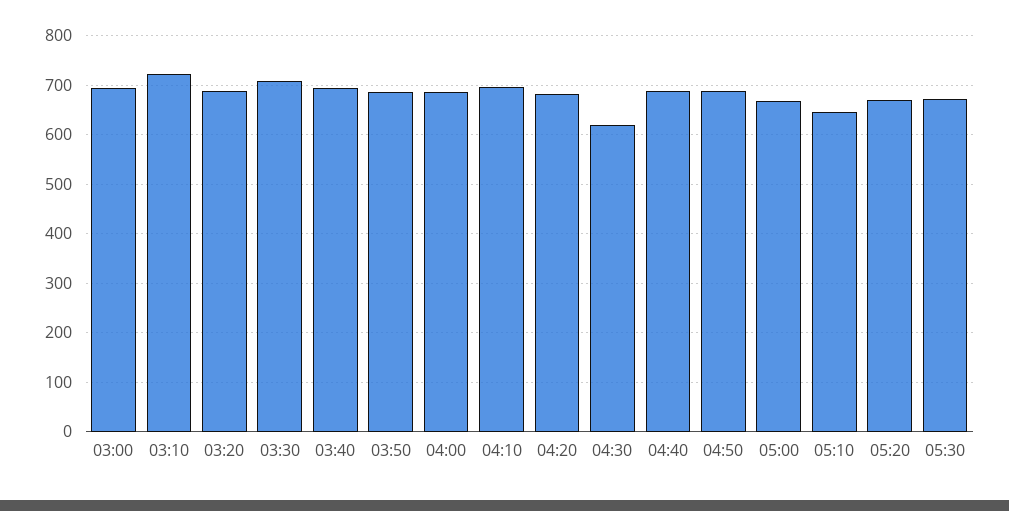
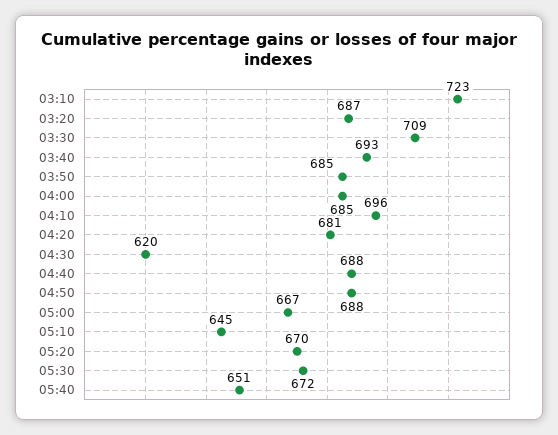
03:00: 700 -> none
05:40: none -> 651

